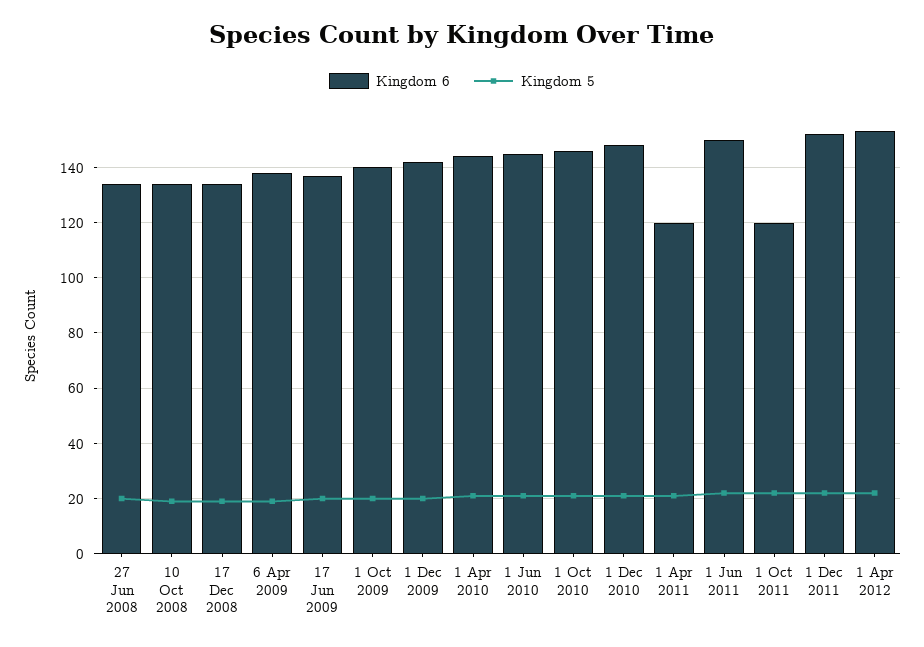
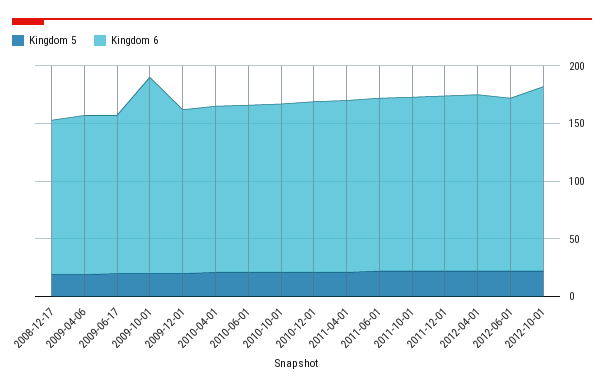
Kingdom 6, 27 Jun 2008: 135 -> none
Kingdom 5, 27 Jun 2008: 20 -> none
Kingdom 6, 10 Oct 2008: 135 -> none
Kingdom 5, 10 Oct 2008: 20 -> none
Kingdom 6, 1 Oct 2009: 140 -> 170
Kingdom 6, 1 Apr 2011: 120 -> 150
Kingdom 6, 1 Oct 2011: 120 -> 150
Kingdom 5, 2012-06-01: none -> 20
Kingdom 6, 2012-06-01: none -> 150
Kingdom 5, 2012-10-01: none -> 20
Kingdom 6, 2012-10-01: none -> 160

